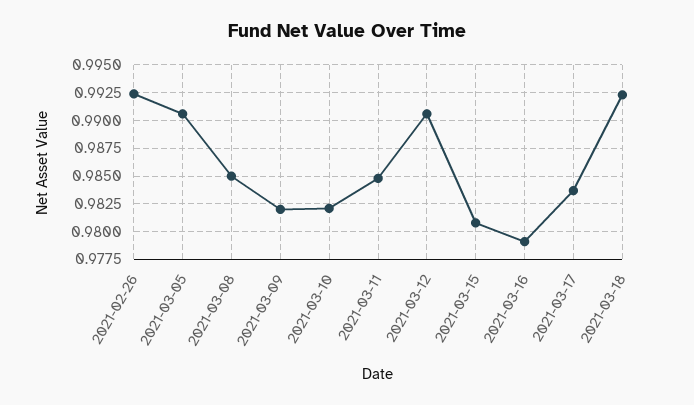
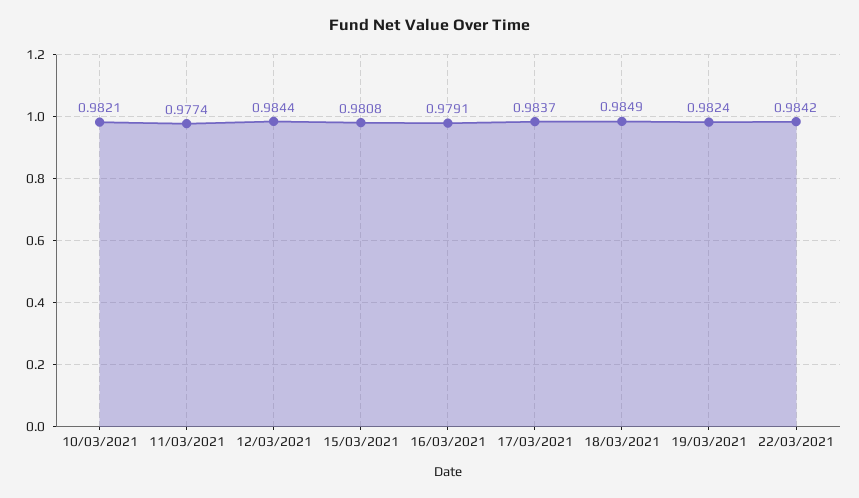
2021-02-26: 0.9925 -> none
2021-03-05: 0.99 -> none
2021-03-08: 0.985 -> none
2021-03-09: 0.9825 -> none
2021-03-11: 0.985 -> 0.9774
2021-03-12: 0.99 -> 0.9844
2021-03-18: 0.9925 -> 0.9849
19/03/2021: none -> 0.9824
22/03/2021: none -> 0.9842

